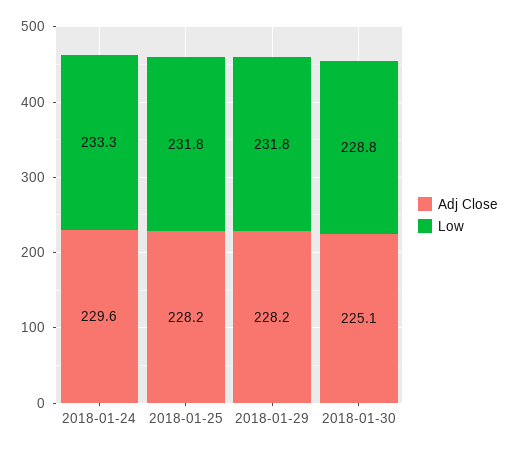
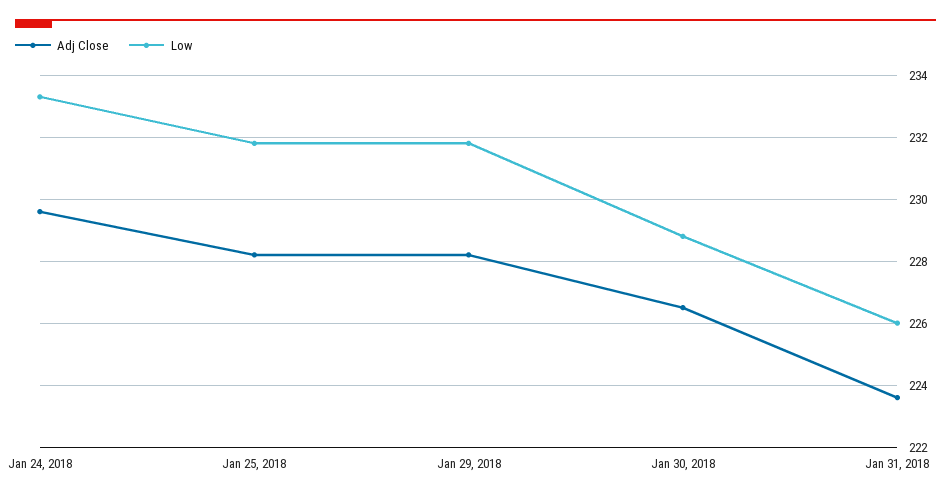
Adj Close, 2018-01-30: 225.1 -> 226.5
Adj Close, Jan 31, 2018: none -> 223.5
Low, Jan 31, 2018: none -> 226

